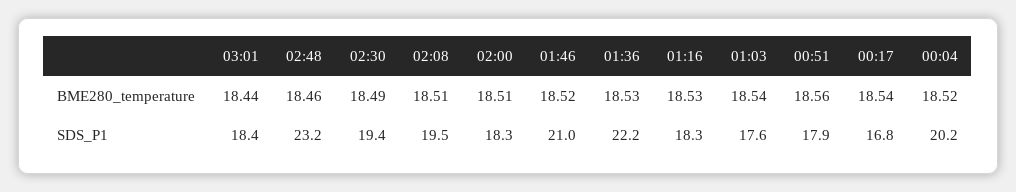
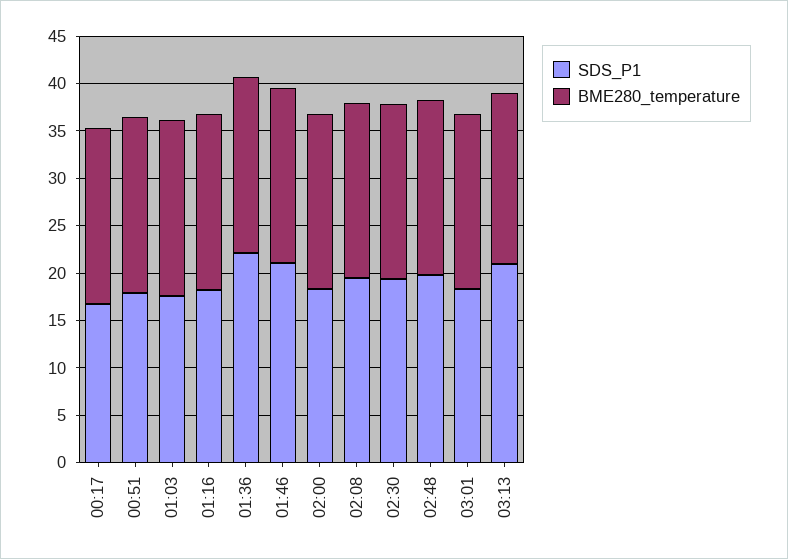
BME280_temperature, 00:04: 18.52 -> none
SDS_P1, 02:48: 23.2 -> 20
SDS_P1, 00:04: 20.2 -> none
SDS_P1, 03:13: none -> 21
BME280_temperature, 03:13: none -> 18

